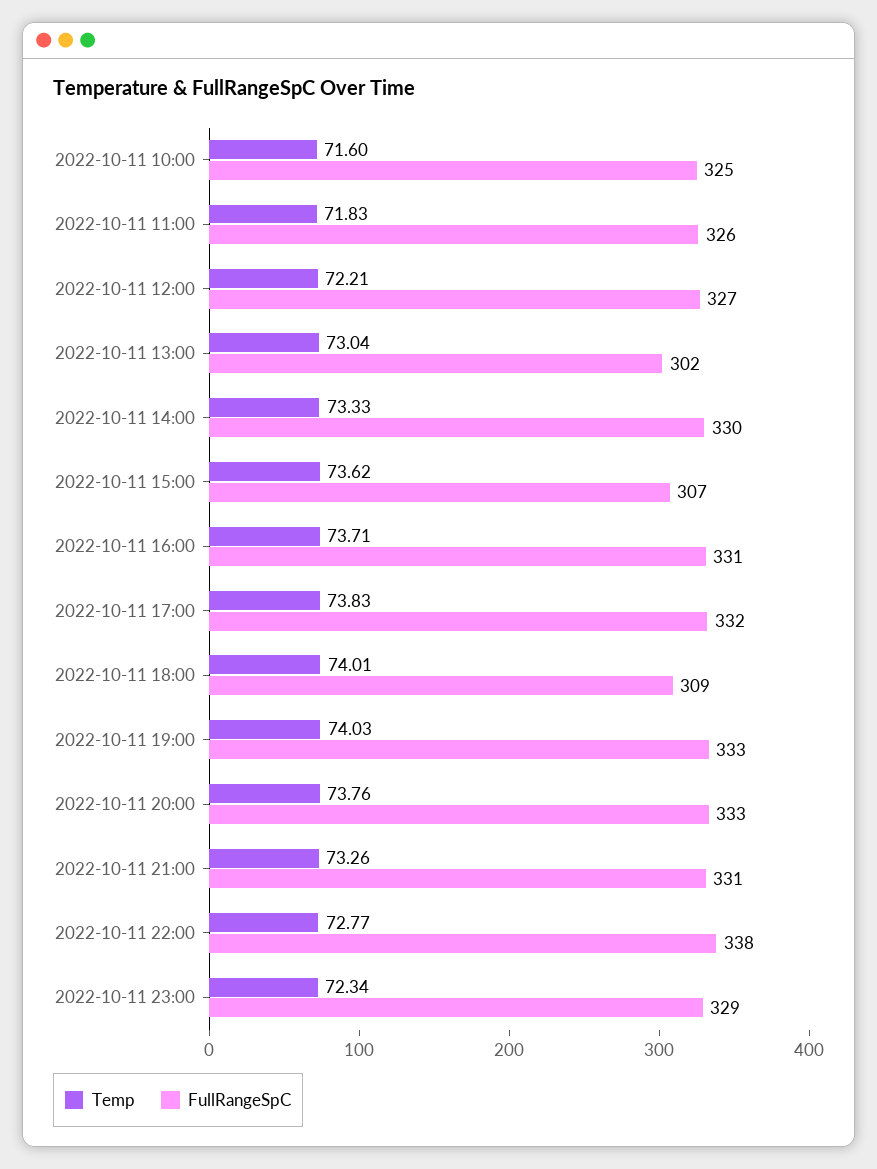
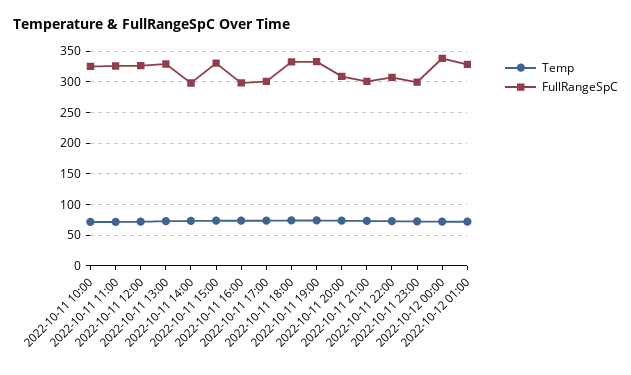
FullRangeSpC, 2022-10-11 13:00: 302 -> 330
FullRangeSpC, 2022-10-11 14:00: 330 -> 300
FullRangeSpC, 2022-10-11 15:00: 307 -> 330
FullRangeSpC, 2022-10-11 16:00: 331 -> 300
FullRangeSpC, 2022-10-11 17:00: 332 -> 300
FullRangeSpC, 2022-10-11 18:00: 309 -> 330
FullRangeSpC, 2022-10-11 20:00: 333 -> 310
FullRangeSpC, 2022-10-11 21:00: 331 -> 300
FullRangeSpC, 2022-10-11 22:00: 338 -> 310
FullRangeSpC, 2022-10-11 23:00: 329 -> 300
Temp, 2022-10-12 00:00: none -> 70
FullRangeSpC, 2022-10-12 00:00: none -> 340
Temp, 2022-10-12 01:00: none -> 70
FullRangeSpC, 2022-10-12 01:00: none -> 330

